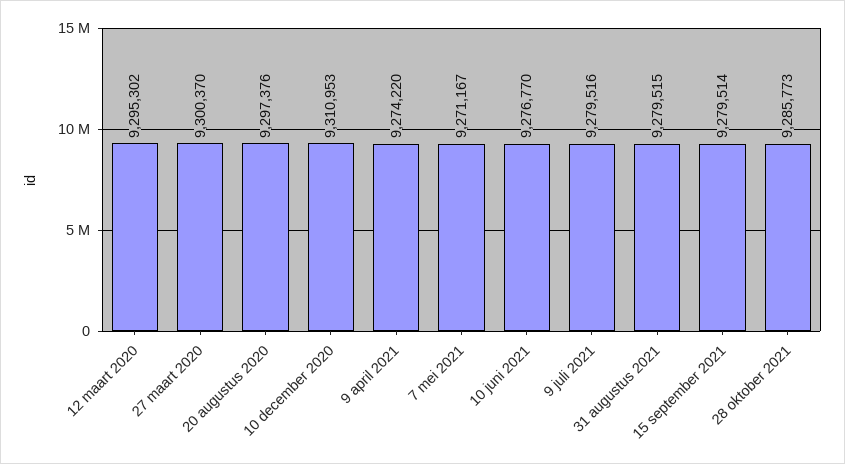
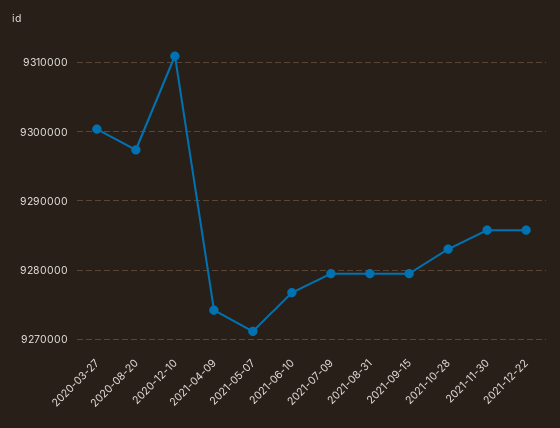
12 maart 2020: 9295302 -> none
28 oktober 2021: 9285773 -> 9283000
2021-11-30: none -> 9286000
2021-12-22: none -> 9286000

